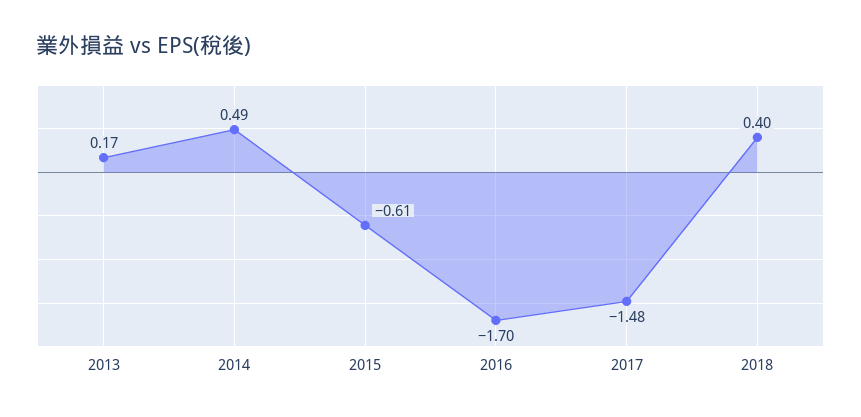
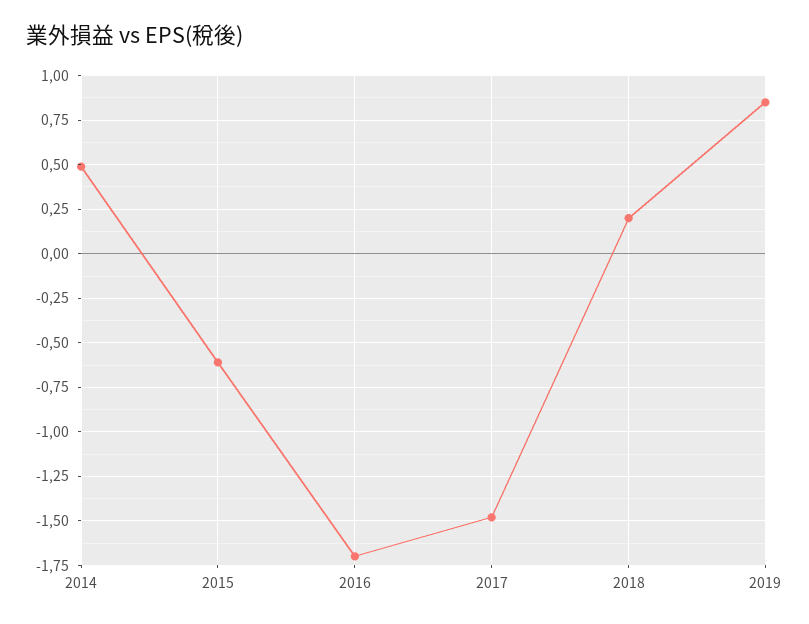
2013: 0.17 -> none
2018: 0.4 -> 0.2
2019: none -> 0.85

